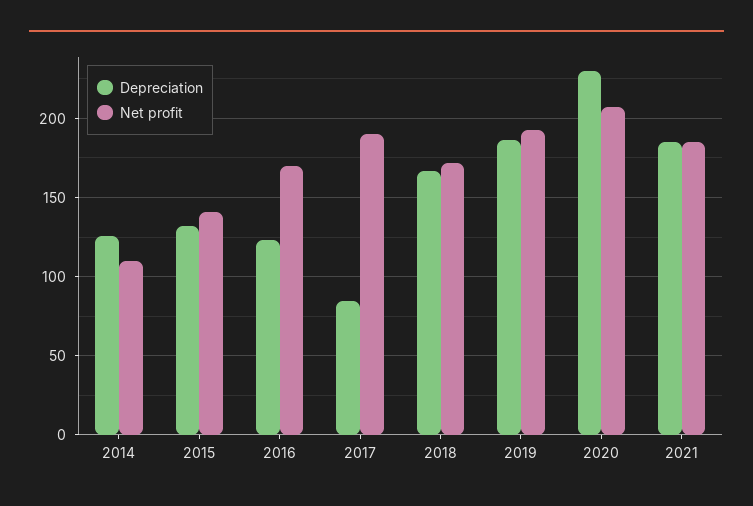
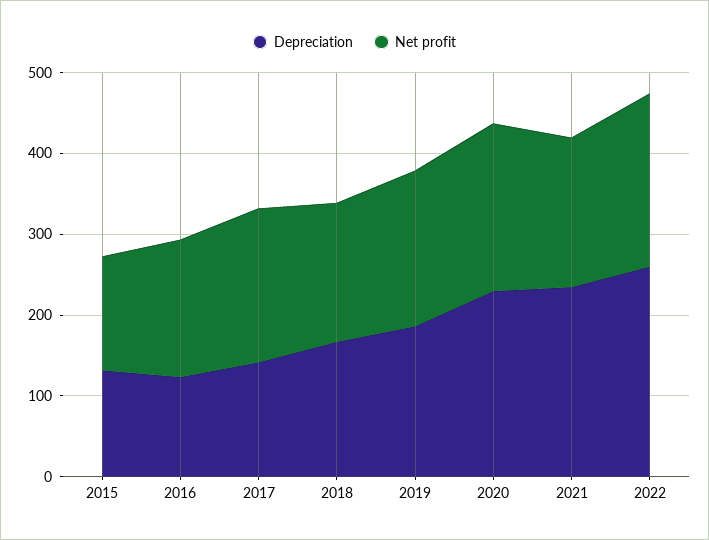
Depreciation, 2014: 125 -> none
Net profit, 2014: 110 -> none
Depreciation, 2017: 85 -> 140
Depreciation, 2021: 185 -> 240
Depreciation, 2022: none -> 260
Net profit, 2022: none -> 220

